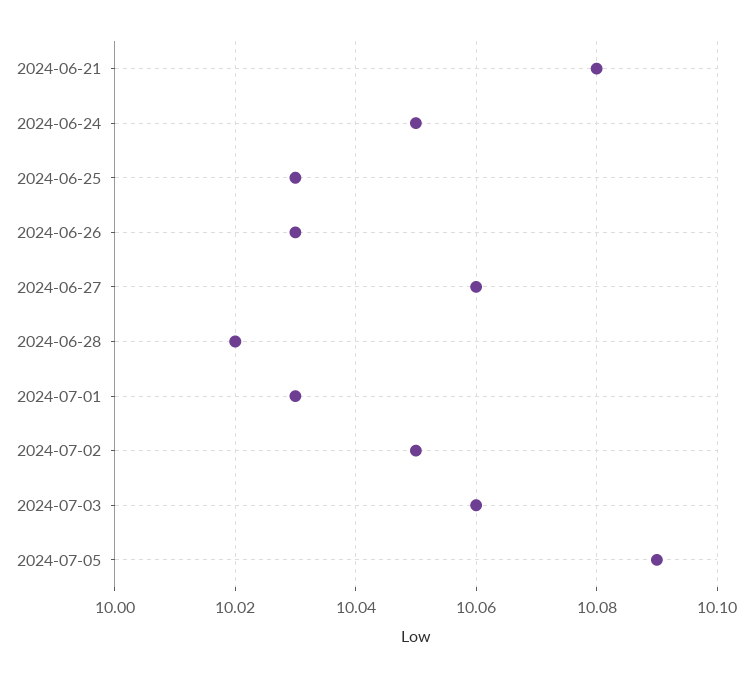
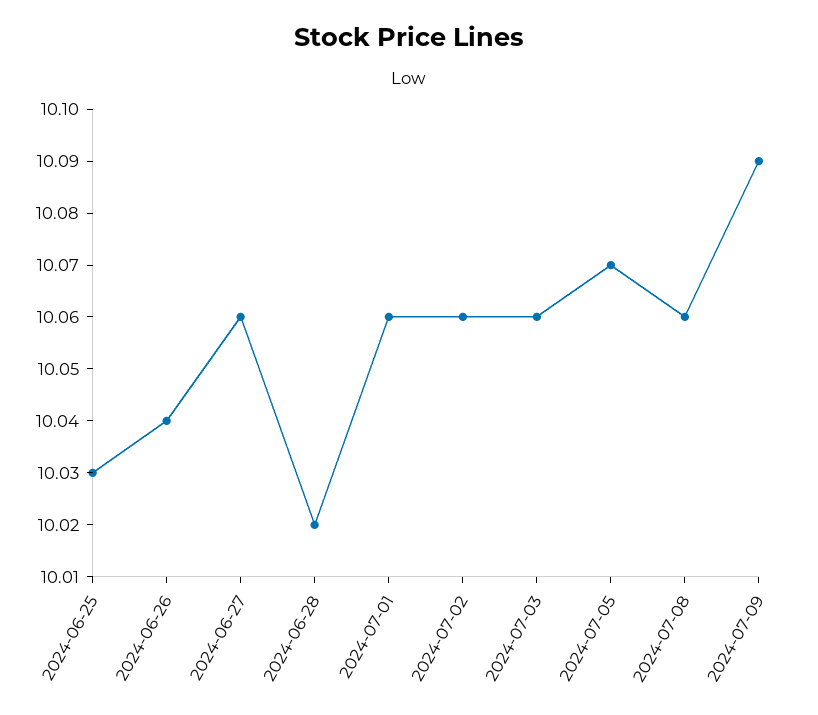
2024-06-21: 10.08 -> none
2024-06-24: 10.05 -> none
2024-06-26: 10.03 -> 10.04
2024-07-01: 10.03 -> 10.06
2024-07-02: 10.05 -> 10.06
2024-07-05: 10.09 -> 10.07
2024-07-08: none -> 10.06
2024-07-09: none -> 10.09

